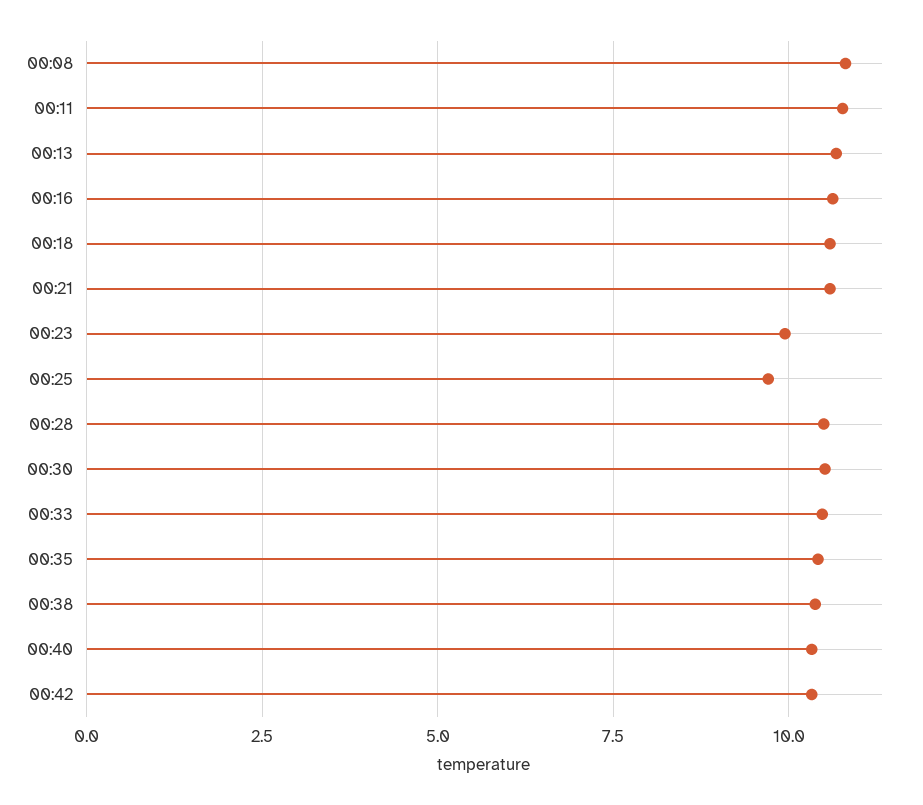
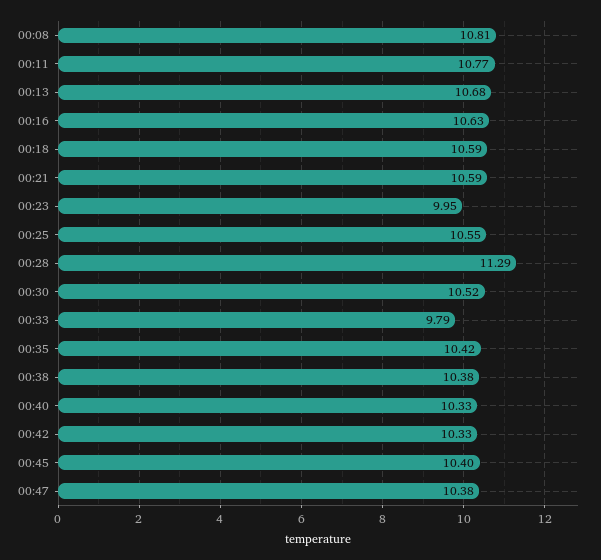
00:25: 9.75 -> 10.55
00:28: 10.5 -> 11.29
00:33: 10.5 -> 9.79
00:45: none -> 10.4
00:47: none -> 10.38

